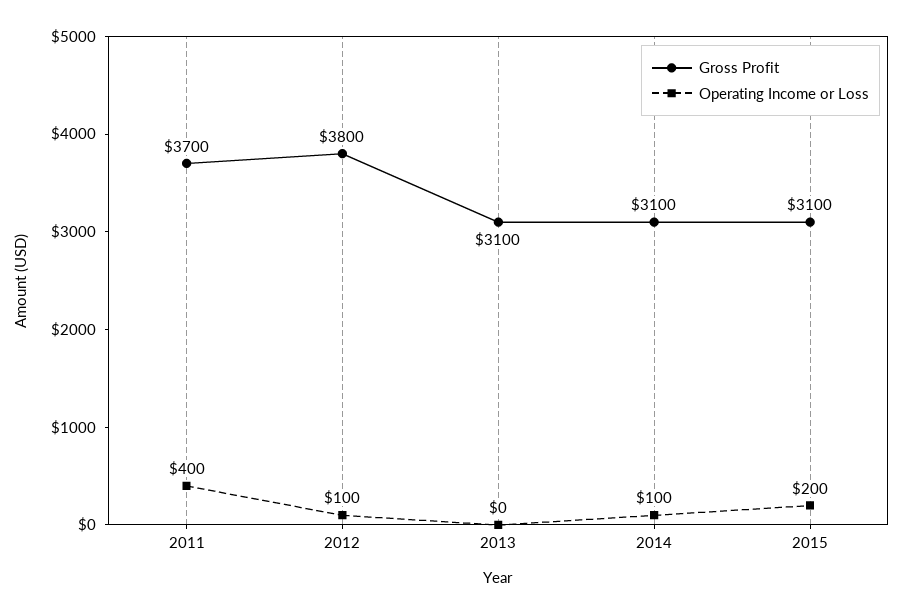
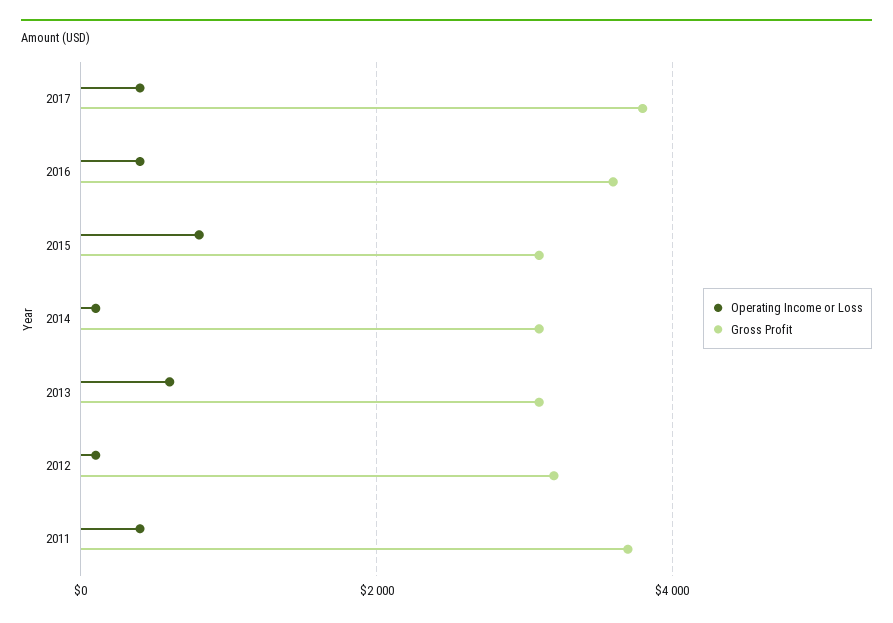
Gross Profit, 2012: 3800 -> 3200
Operating Income or Loss, 2013: 0 -> 600
Operating Income or Loss, 2015: 200 -> 800
Operating Income or Loss, 2017: none -> 400
Gross Profit, 2017: none -> 3800
Operating Income or Loss, 2016: none -> 400
Gross Profit, 2016: none -> 3600

